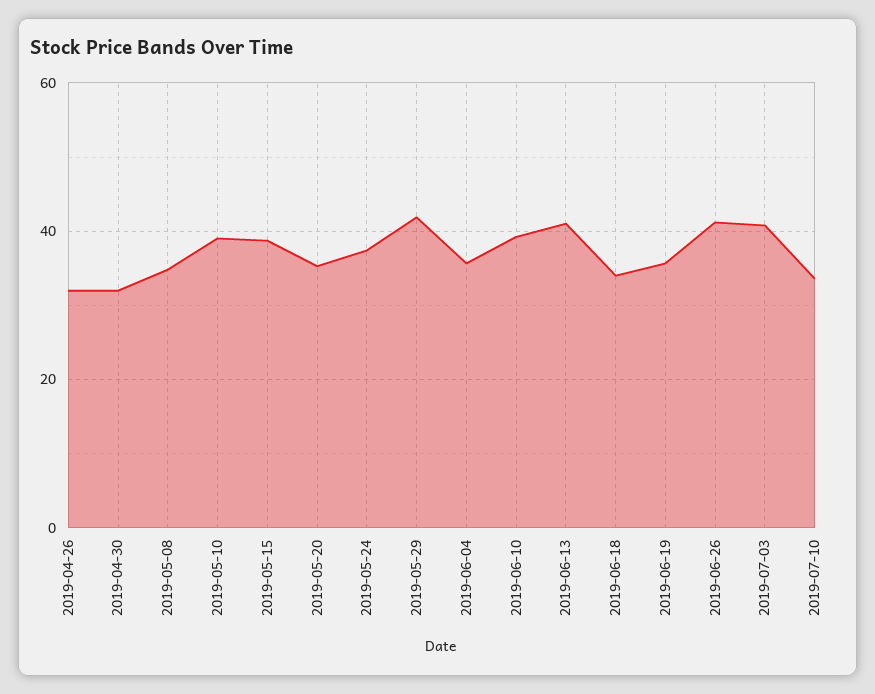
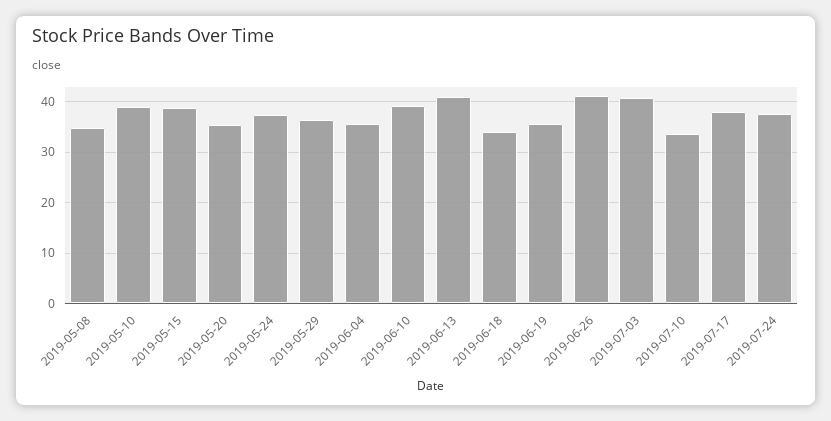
2019-04-26: 32 -> none
2019-04-30: 32 -> none
2019-05-29: 42 -> 36
2019-07-17: none -> 38
2019-07-24: none -> 38

